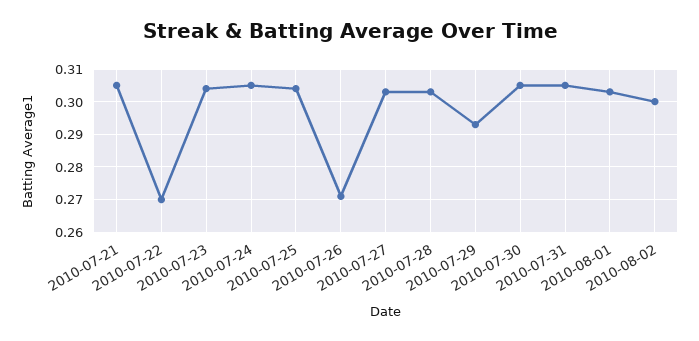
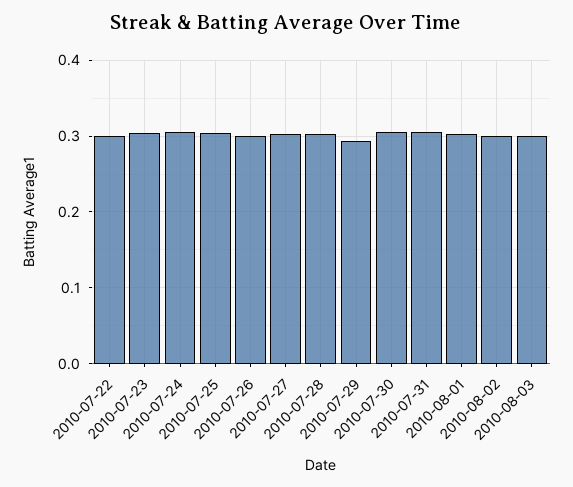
2010-07-21: 0.305 -> none
2010-07-22: 0.27 -> 0.3
2010-07-26: 0.27 -> 0.3
2010-08-03: none -> 0.3

